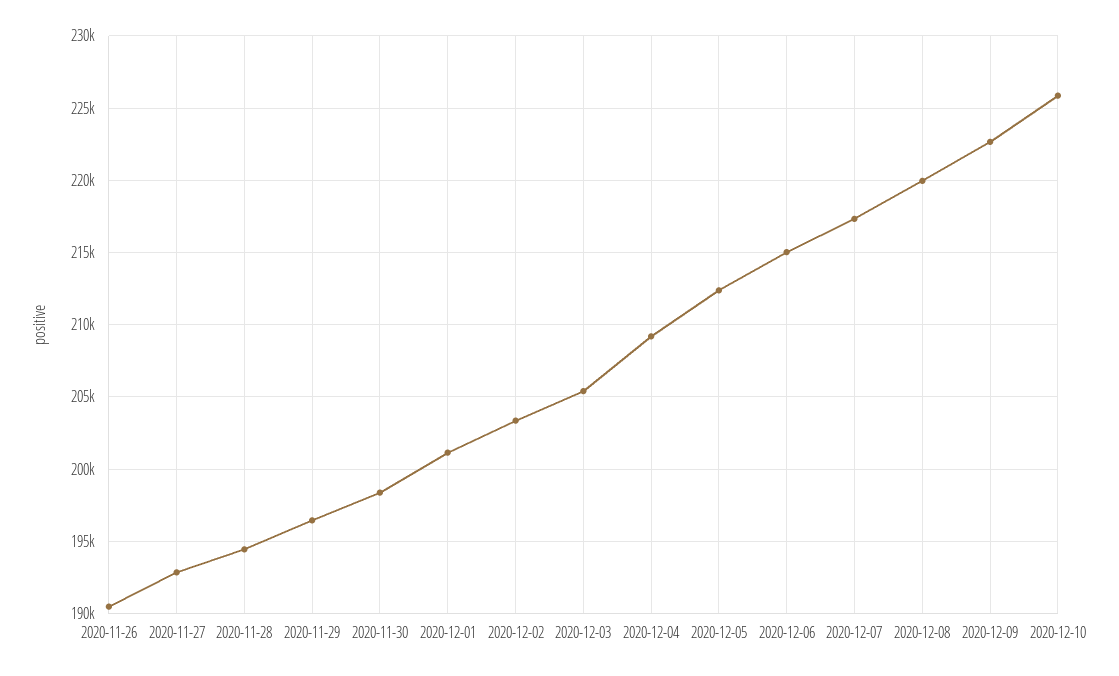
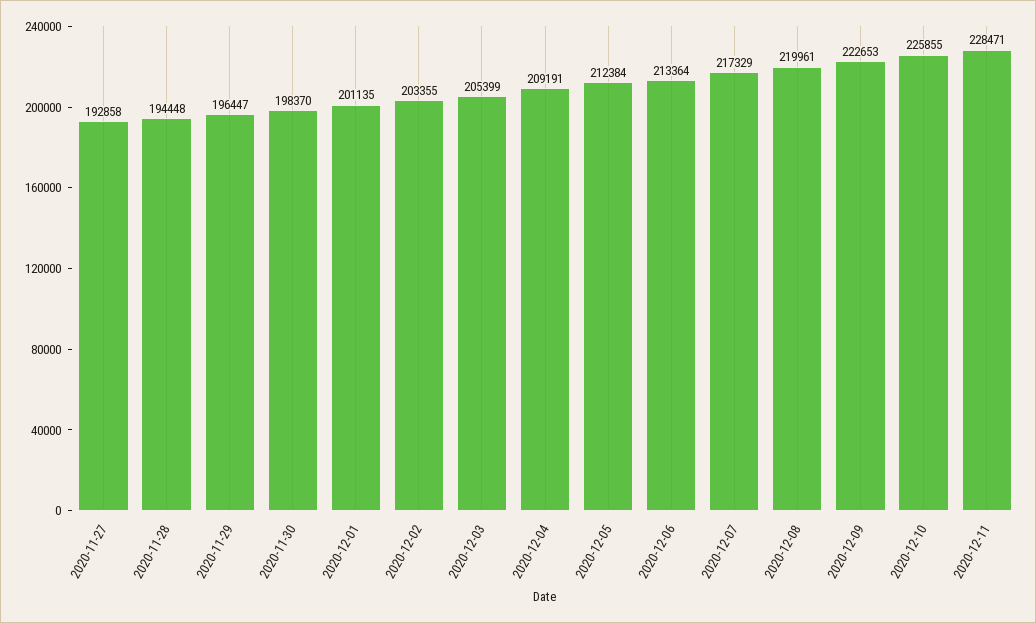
2020-11-26: 190500 -> none
2020-12-06: 215000 -> 213364
2020-12-11: none -> 228471

